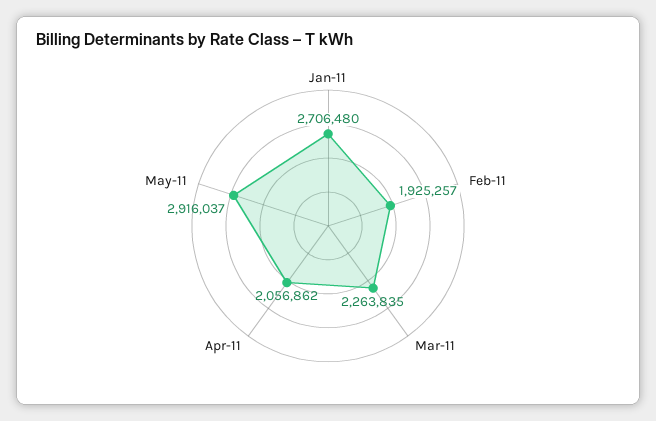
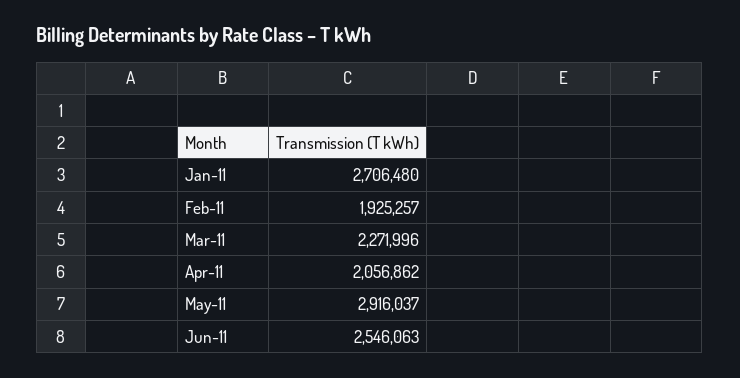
Mar-11: 2263835 -> 2271996
Jun-11: none -> 2546063

